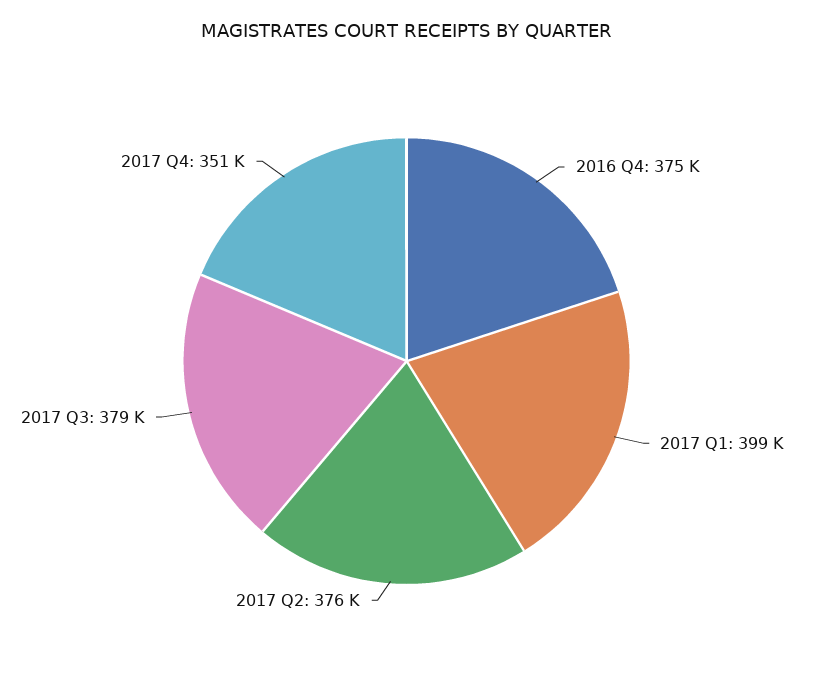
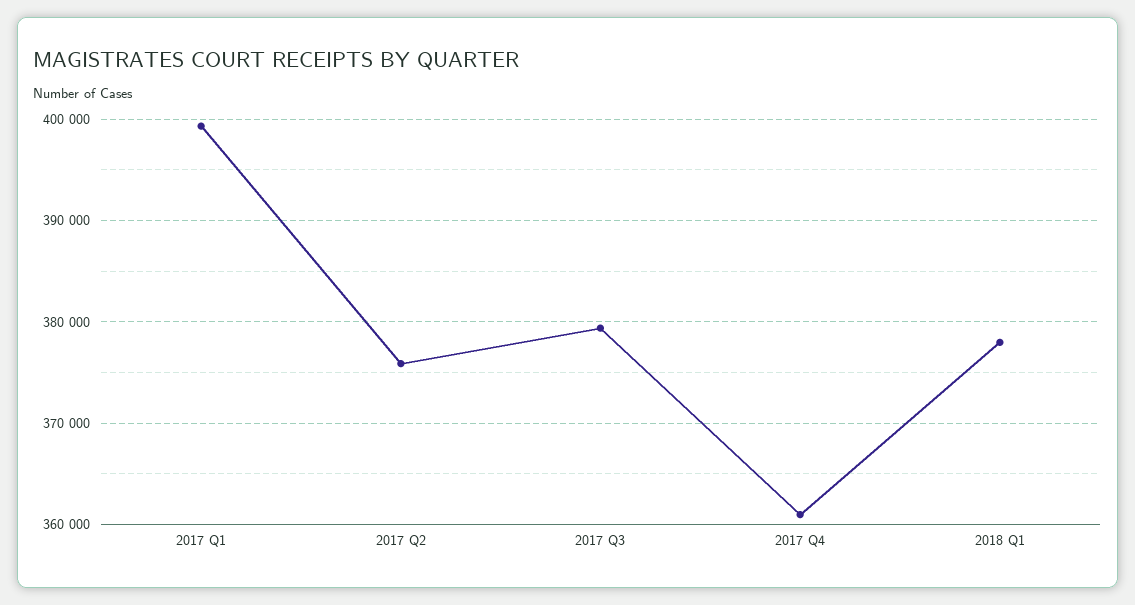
2016 Q4: 375000 -> none
2017 Q4: 351000 -> 361000
2018 Q1: none -> 378000

